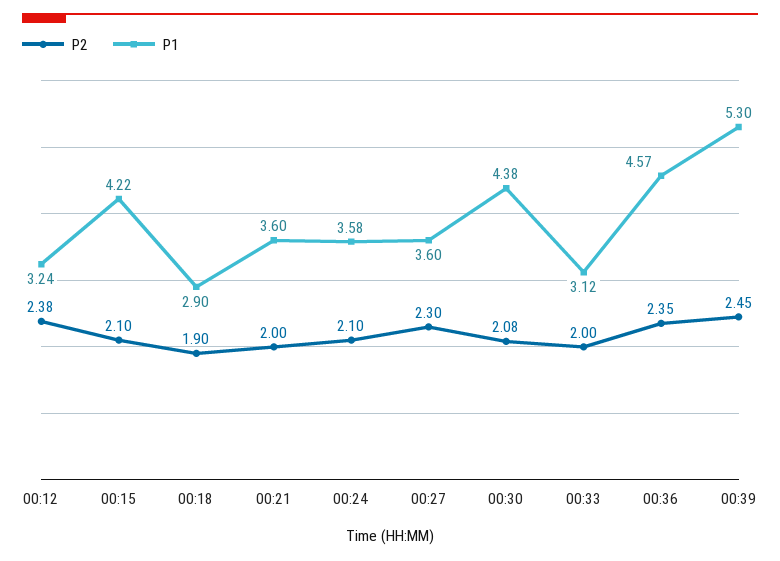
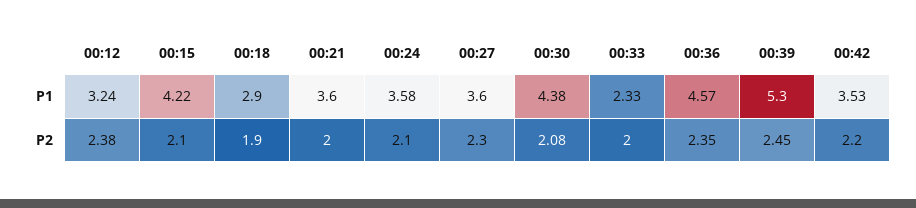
P1, 00:33: 3.12 -> 2.33
P1, 00:42: none -> 3.53
P2, 00:42: none -> 2.2

